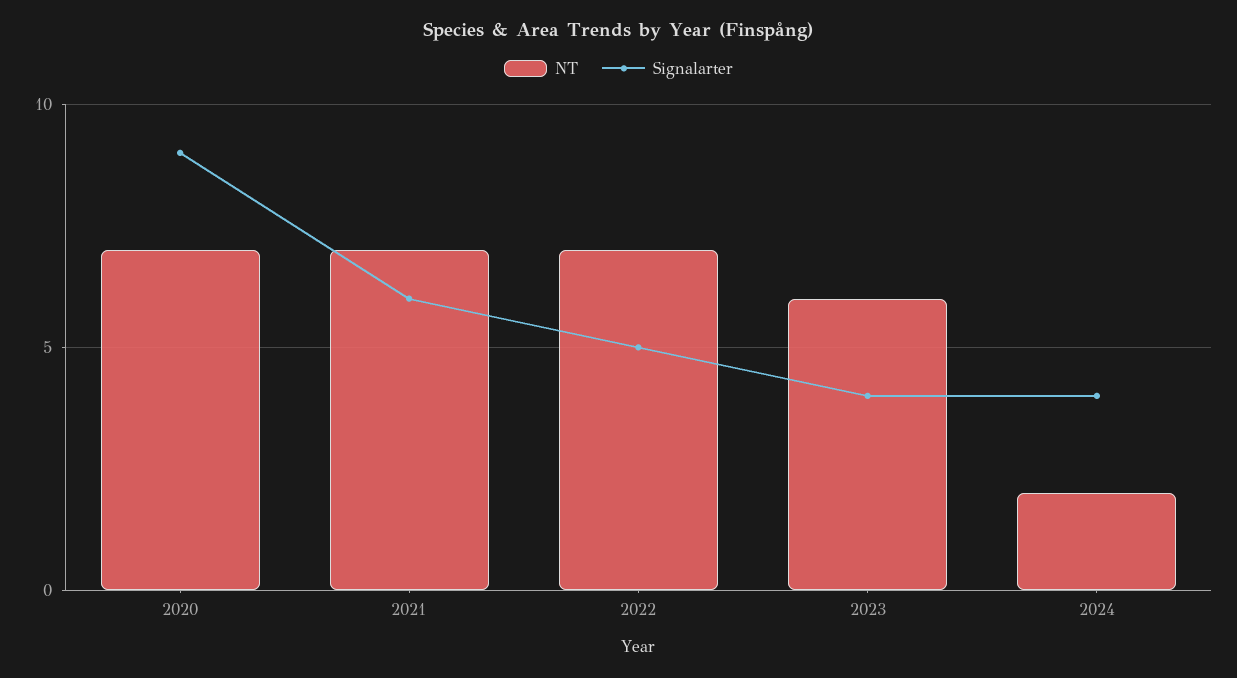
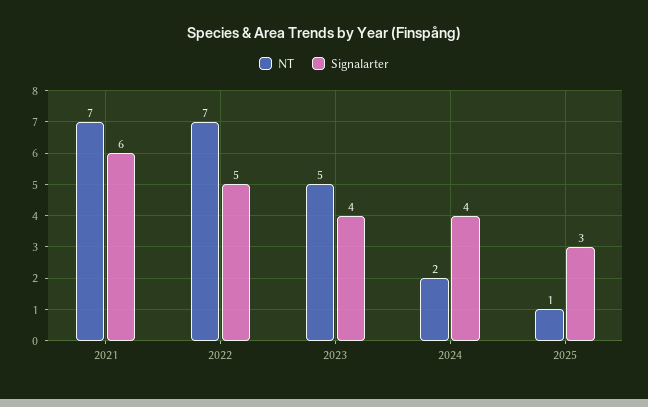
NT, 2020: 7 -> none
Signalarter, 2020: 9 -> none
NT, 2023: 6 -> 5
NT, 2025: none -> 1
Signalarter, 2025: none -> 3

